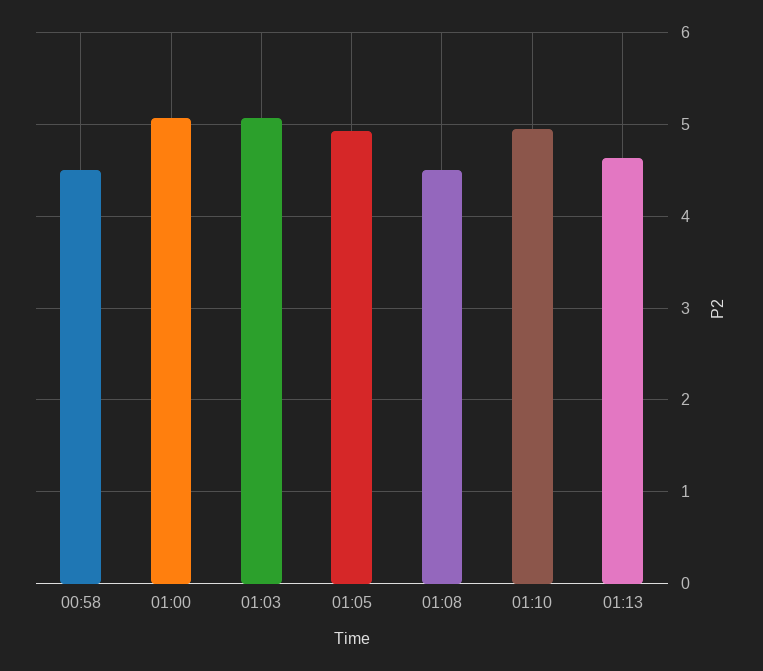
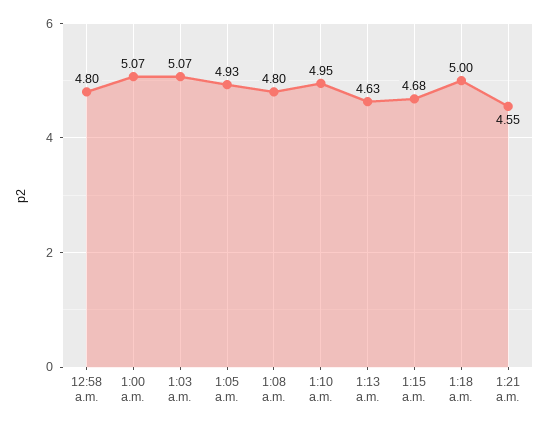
00:58: 4.5 -> 4.8
01:08: 4.5 -> 4.8
1:15 a.m.: none -> 4.68
1:18 a.m.: none -> 5
1:21 a.m.: none -> 4.55

